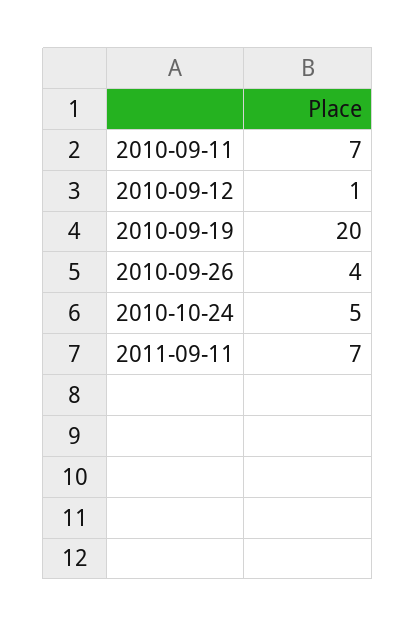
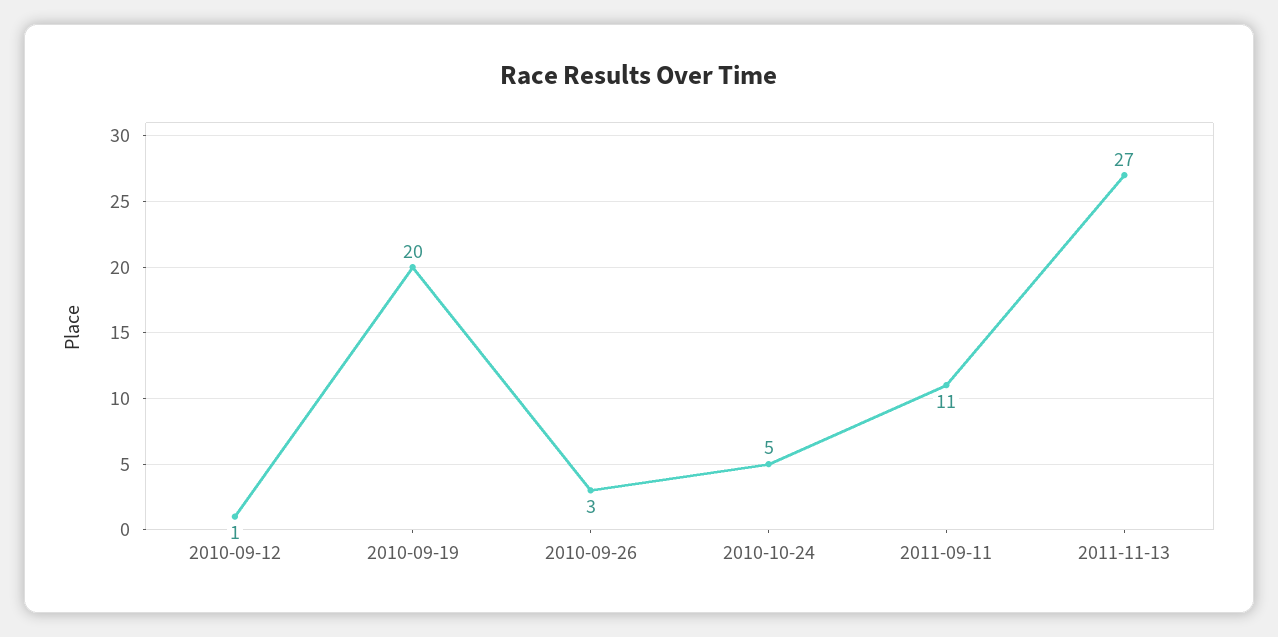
2010-09-11: 7 -> none
2010-09-26: 4 -> 3
2011-09-11: 7 -> 11
2011-11-13: none -> 27

